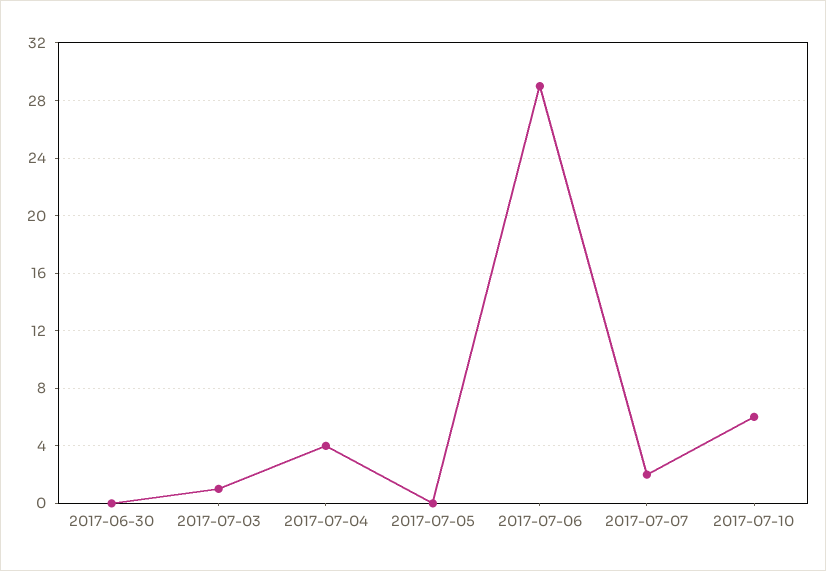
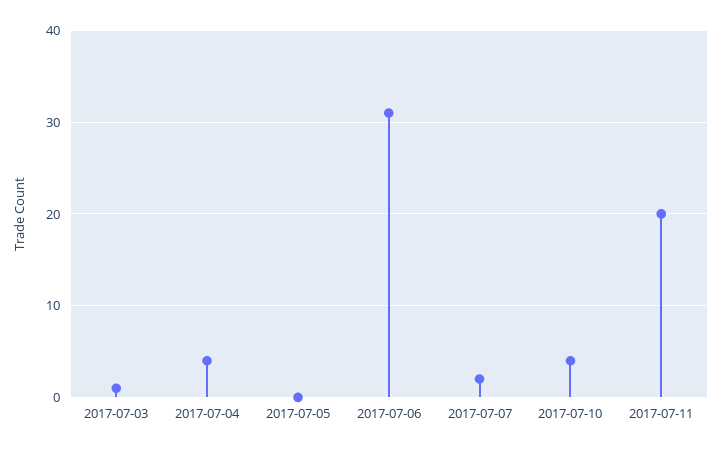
2017-06-30: 0 -> none
2017-07-06: 29 -> 31
2017-07-10: 6 -> 4
2017-07-11: none -> 20

